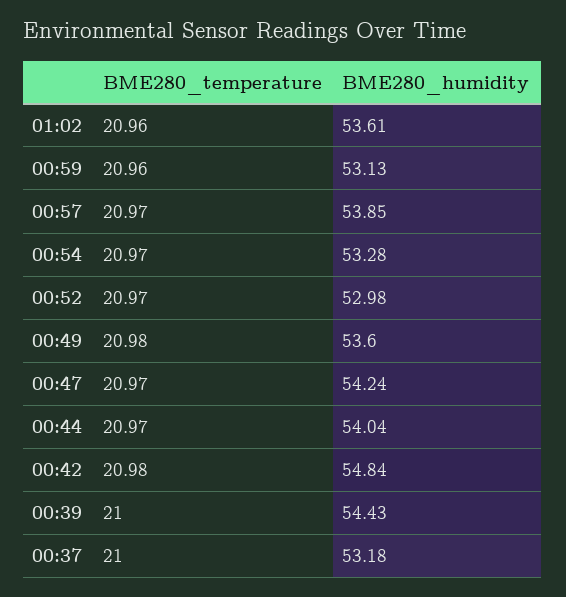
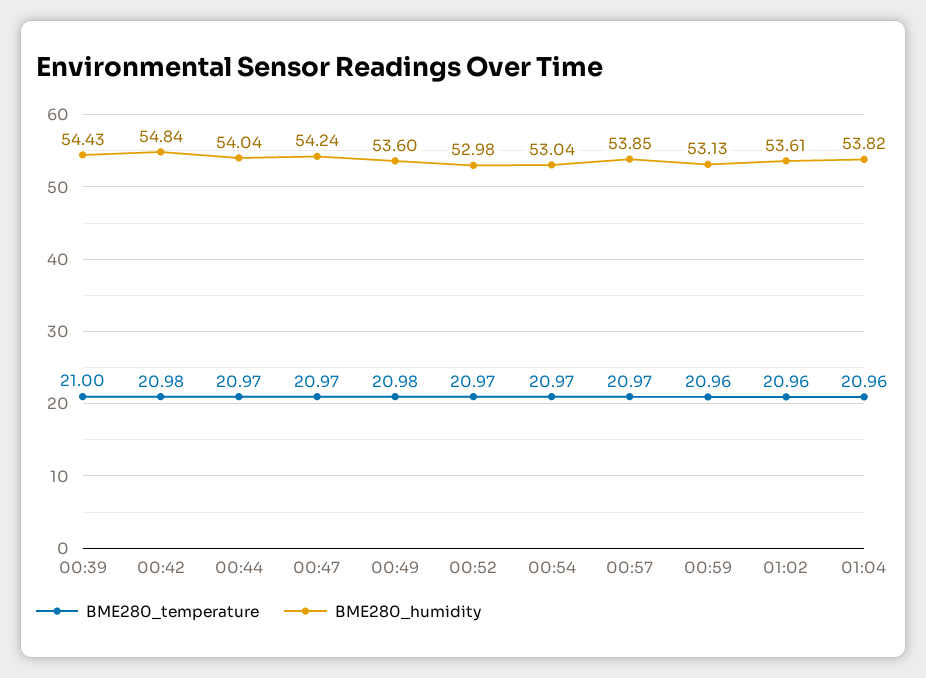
BME280_humidity, 00:54: 53.28 -> 53.04
BME280_temperature, 00:37: 21 -> none
BME280_humidity, 00:37: 53.18 -> none
BME280_temperature, 01:04: none -> 20.96
BME280_humidity, 01:04: none -> 53.82

